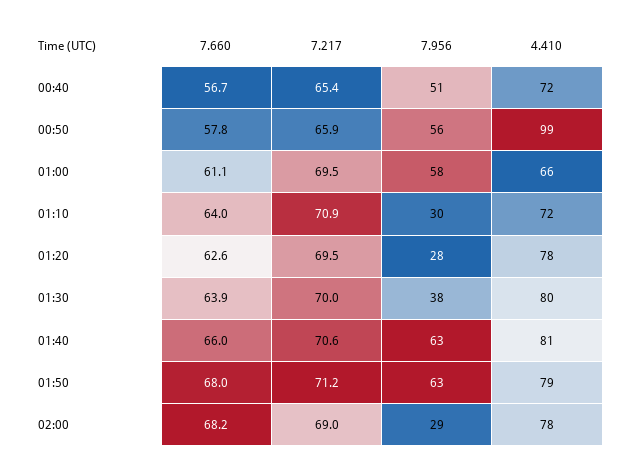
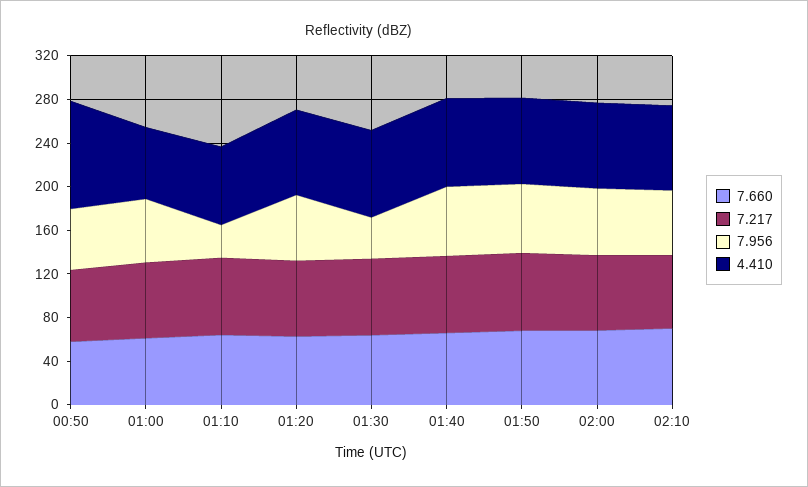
7.660, 00:40: 56.7 -> none
7.217, 00:40: 65.4 -> none
7.956, 00:40: 51 -> none
4.410, 00:40: 72 -> none
7.956, 01:20: 28 -> 60
7.956, 02:00: 29 -> 60
7.660, 02:10: none -> 70
7.217, 02:10: none -> 70
7.956, 02:10: none -> 60
4.410, 02:10: none -> 80

